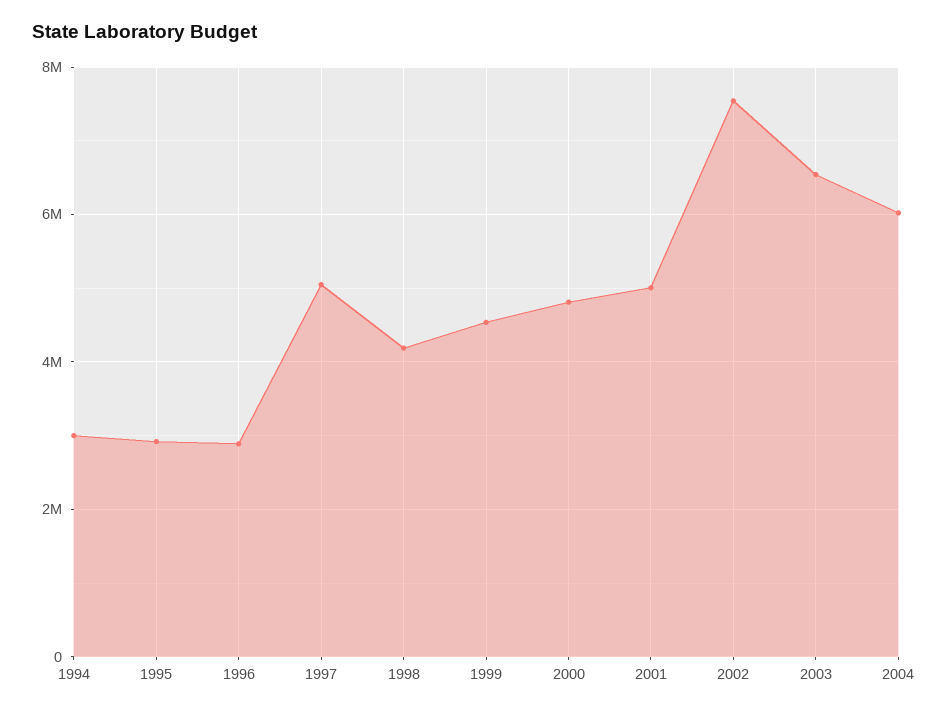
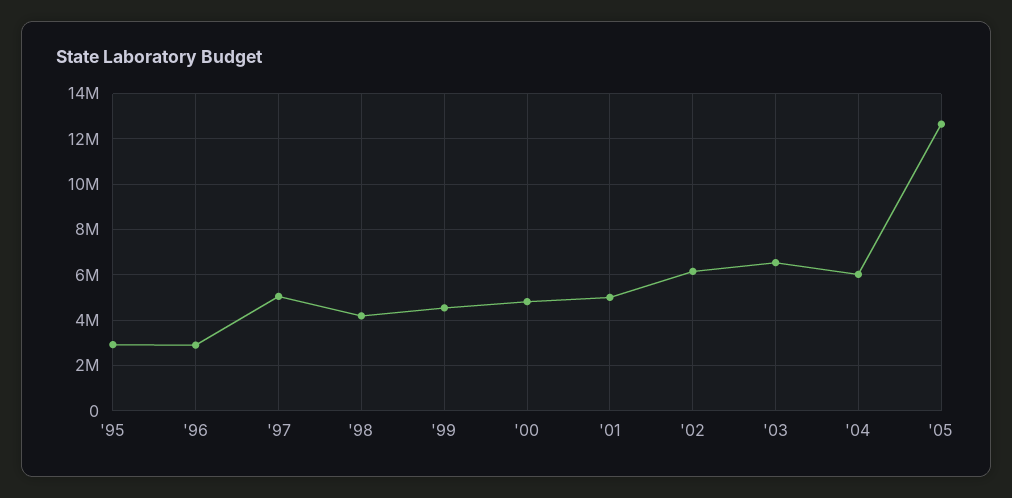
1994: 3000000 -> none
2002: 7600000 -> 6000000
'05: none -> 12500000

